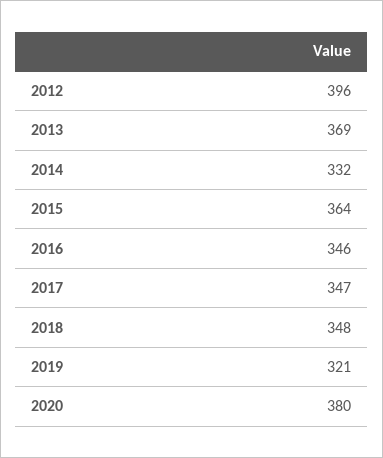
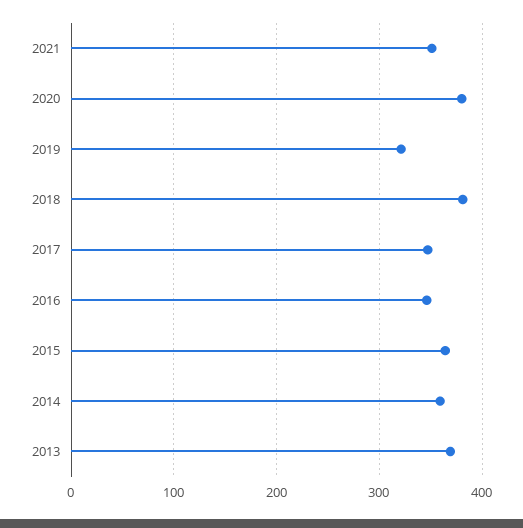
2012: 396 -> none
2014: 332 -> 360
2018: 348 -> 380
2021: none -> 350

